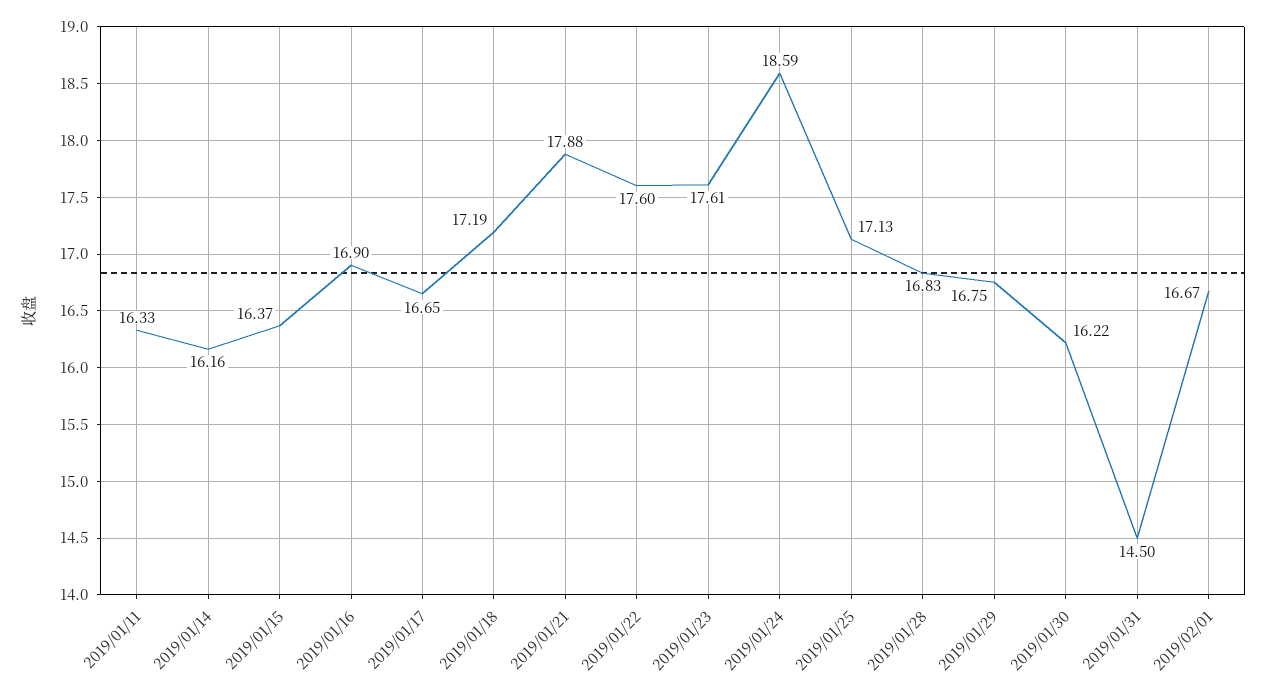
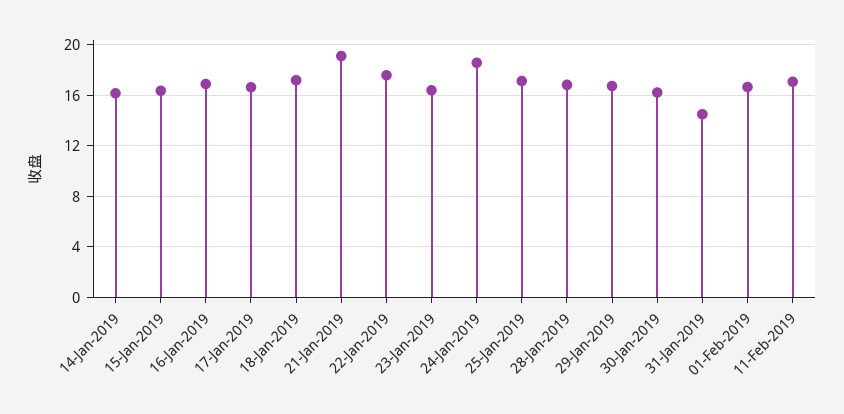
2019/01/11: 16.33 -> none
2019/01/21: 17.88 -> 19
2019/01/23: 17.61 -> 16.5
11-Feb-2019: none -> 17

